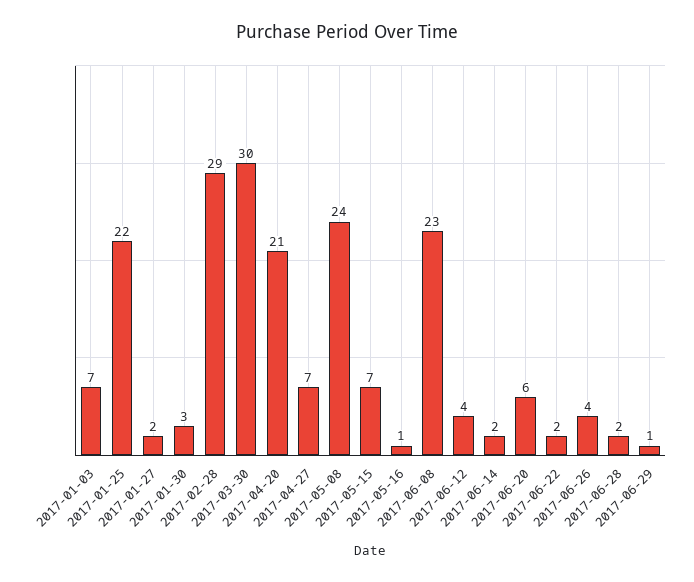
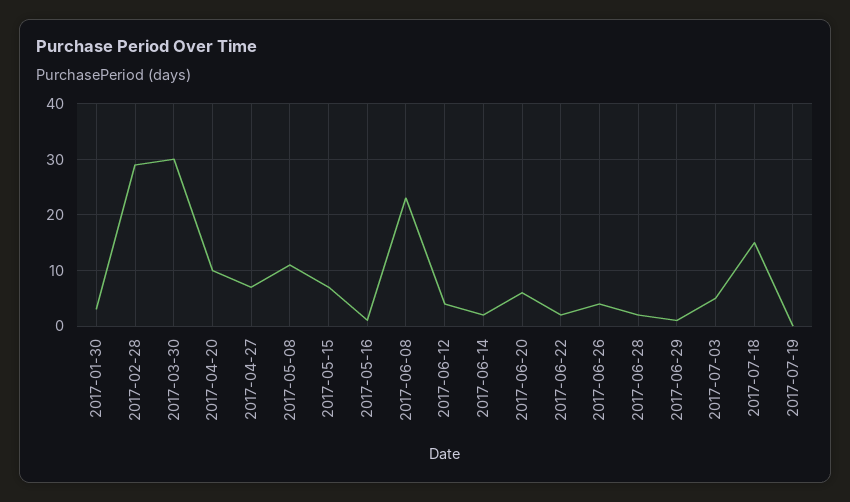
2017-01-03: 7 -> none
2017-01-25: 22 -> none
2017-01-27: 2 -> none
2017-04-20: 21 -> 10
2017-05-08: 24 -> 10
2017-07-03: none -> 5
2017-07-18: none -> 15
2017-07-19: none -> 0

